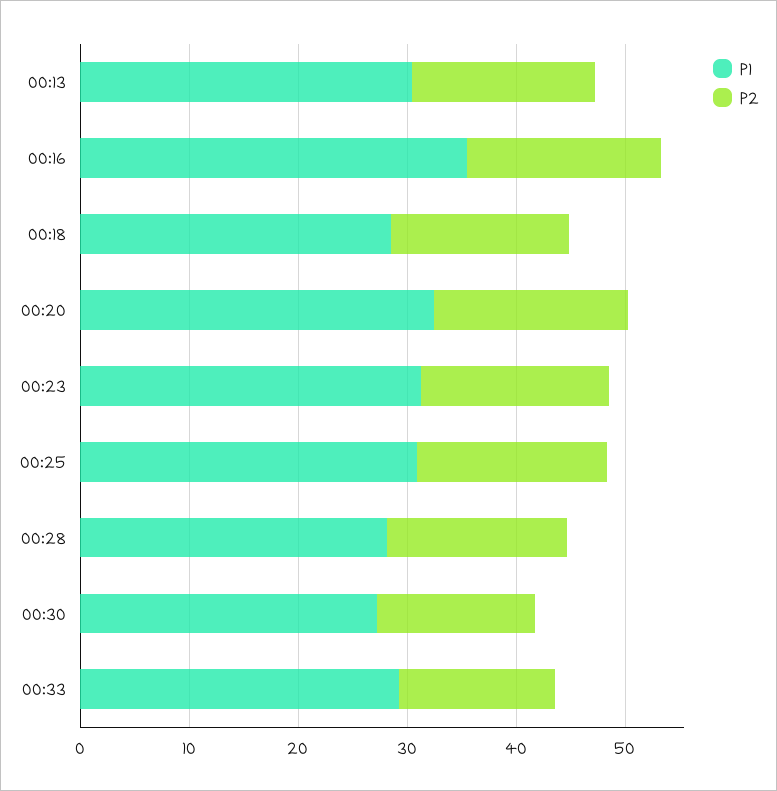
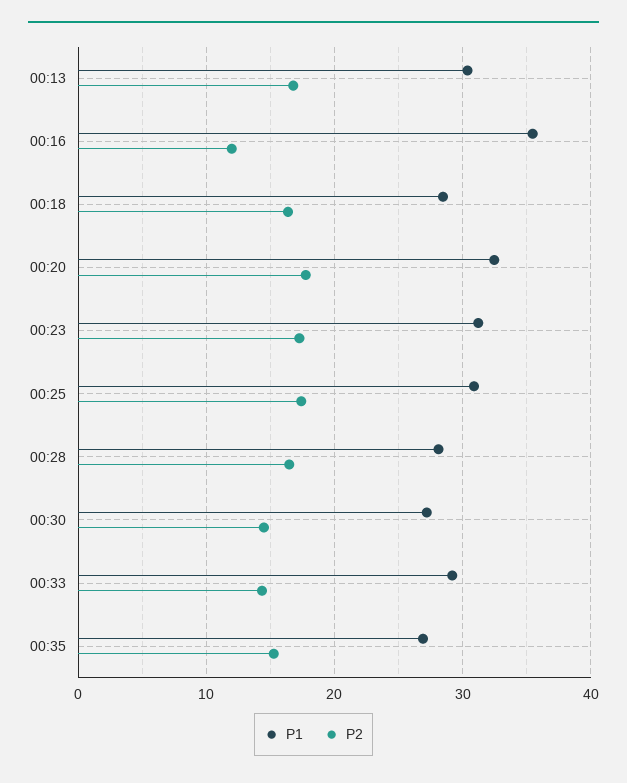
P2, 00:16: 18 -> 12
P1, 00:35: none -> 27
P2, 00:35: none -> 15

